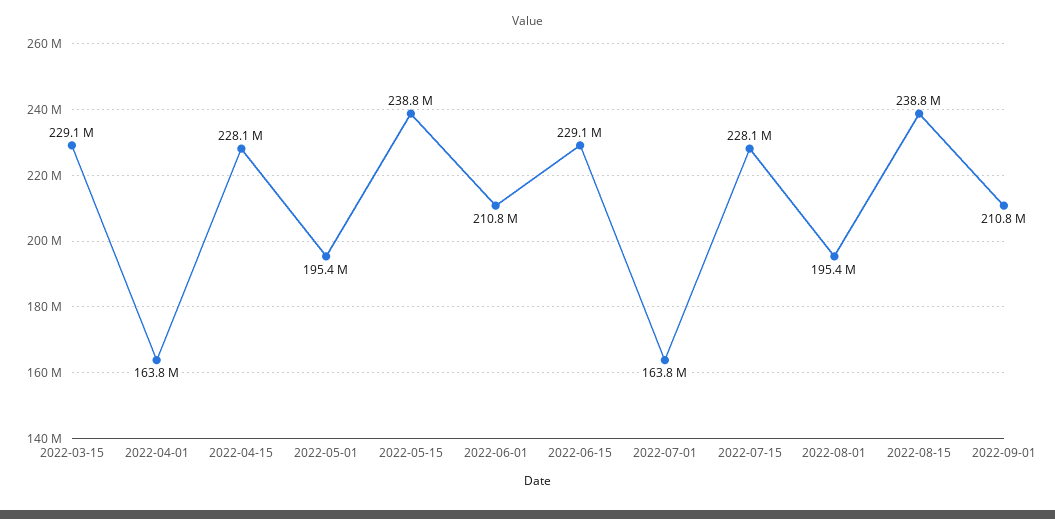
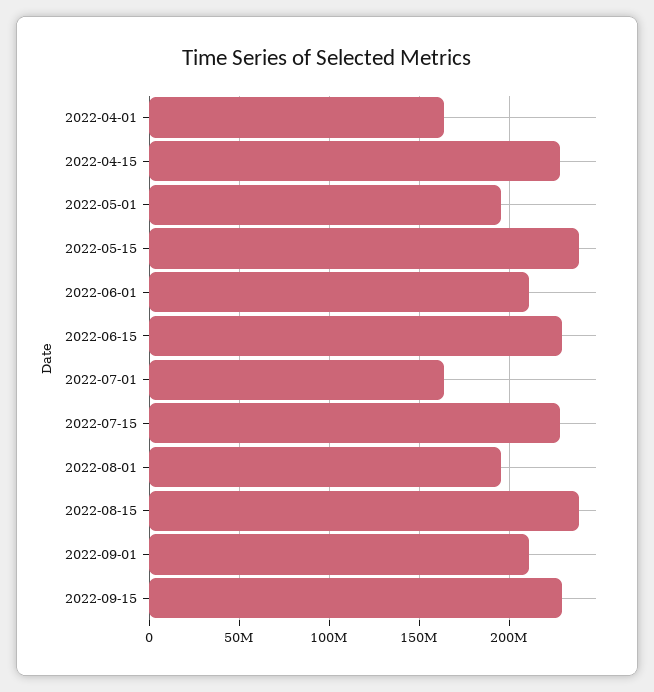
2022-03-15: 229100000 -> none
2022-09-15: none -> 230000000

